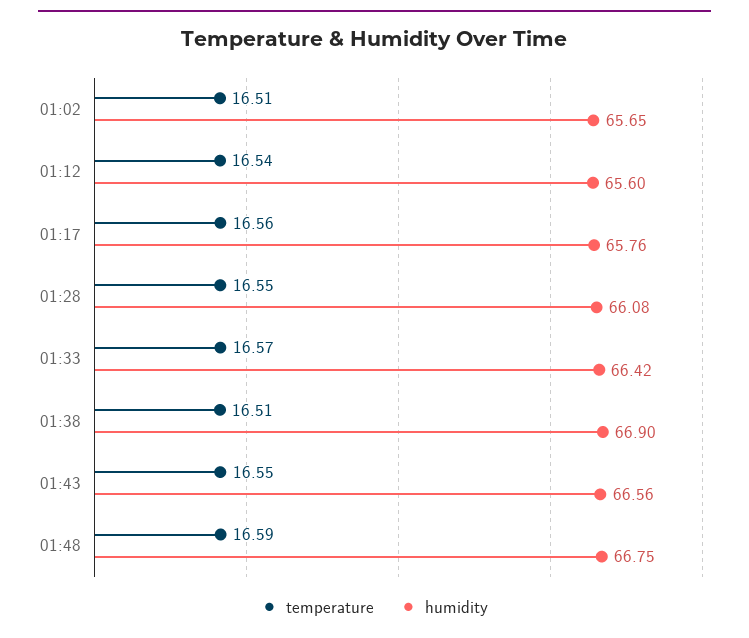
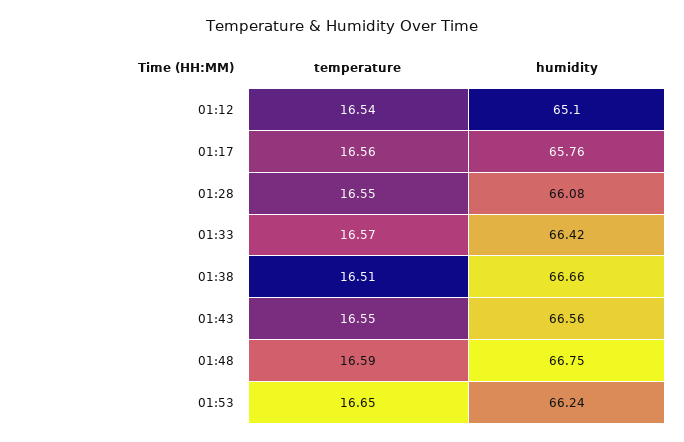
temperature, 01:02: 16.51 -> none
humidity, 01:02: 65.65 -> none
humidity, 01:12: 65.6 -> 65.1
humidity, 01:38: 66.9 -> 66.66
temperature, 01:53: none -> 16.65
humidity, 01:53: none -> 66.24

